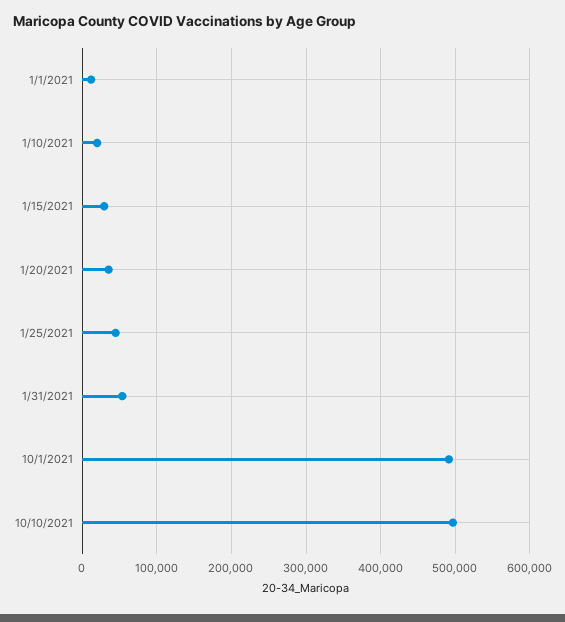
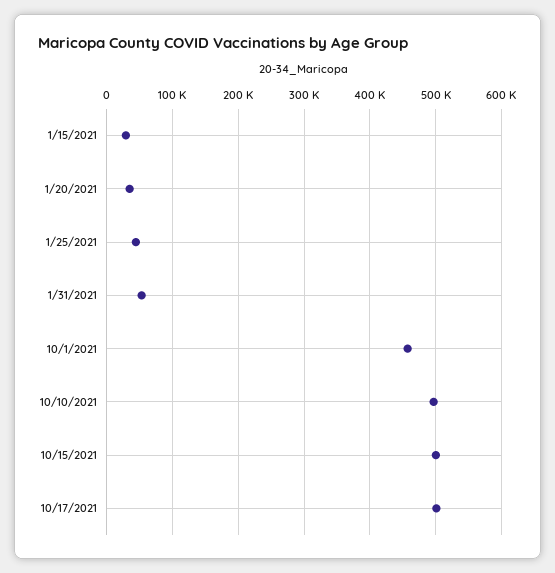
1/1/2021: 10000 -> none
1/10/2021: 20000 -> none
10/1/2021: 490000 -> 460000
10/15/2021: none -> 500000
10/17/2021: none -> 500000

